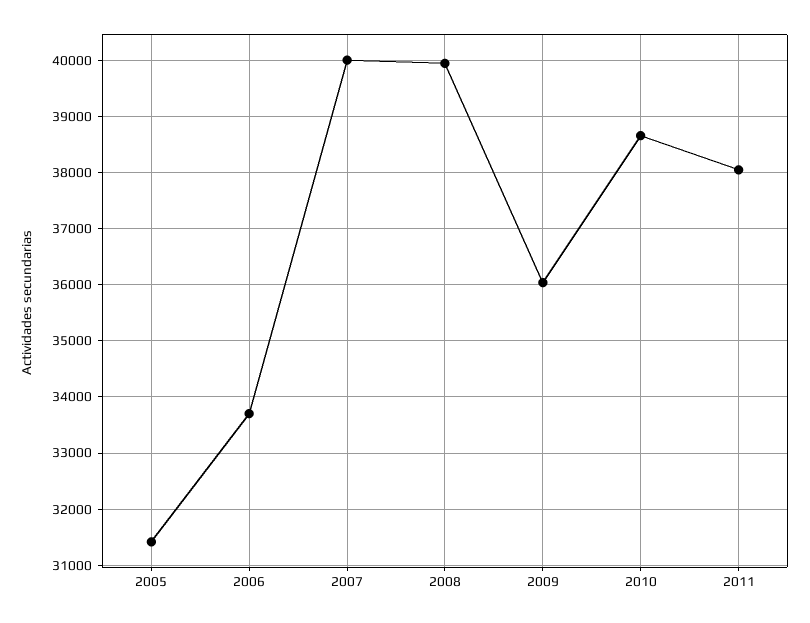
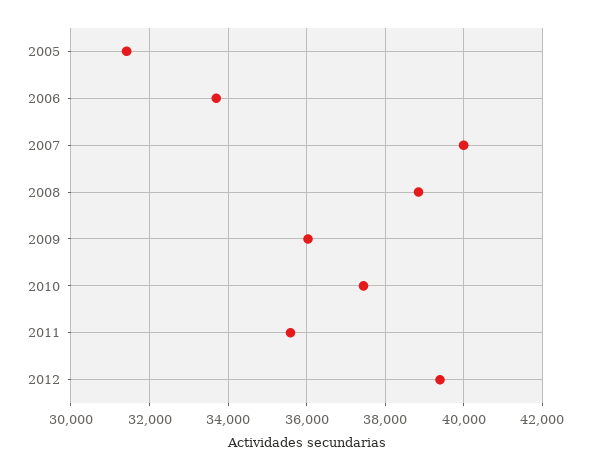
2008: 40000 -> 38800
2010: 38600 -> 37400
2011: 38000 -> 35600
2012: none -> 39400

